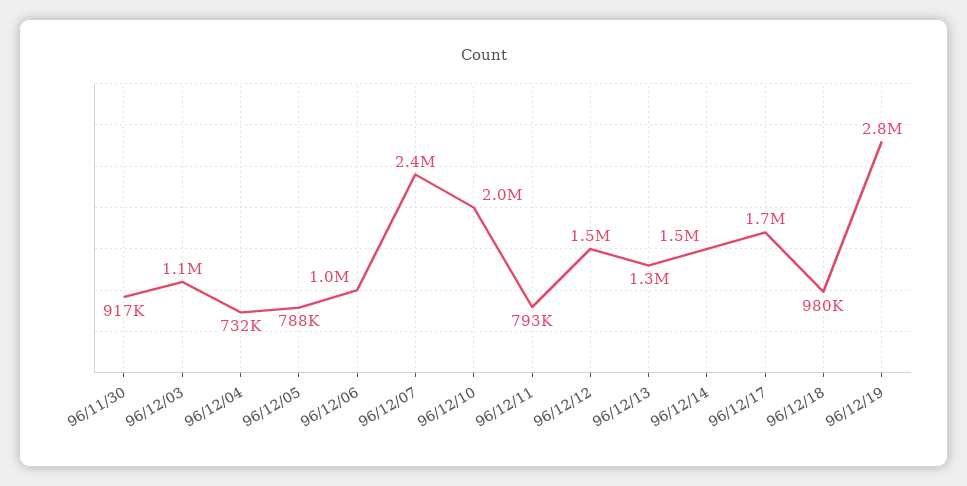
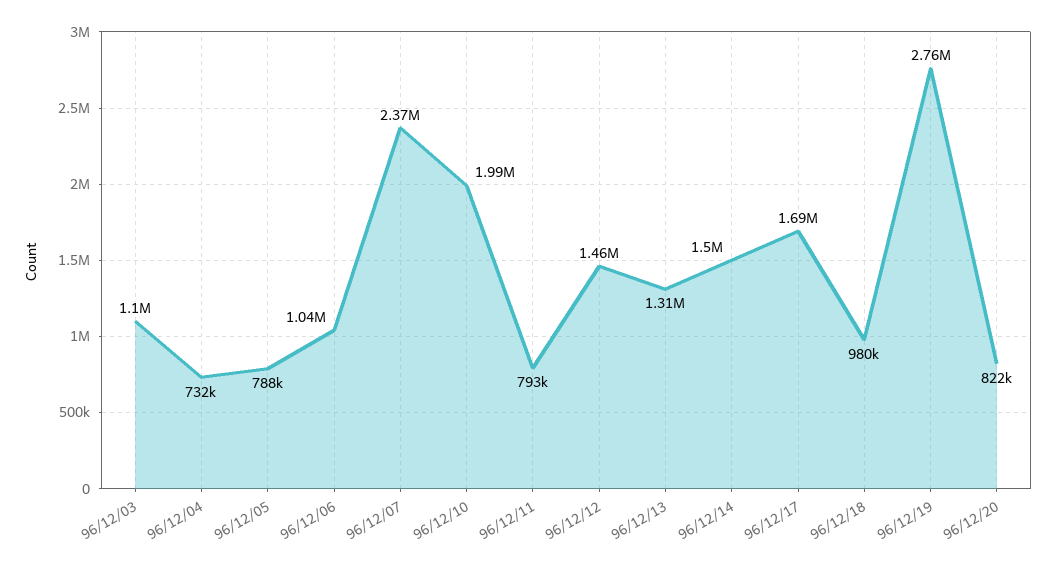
96/11/30: 917000 -> none
96/12/20: none -> 822000

